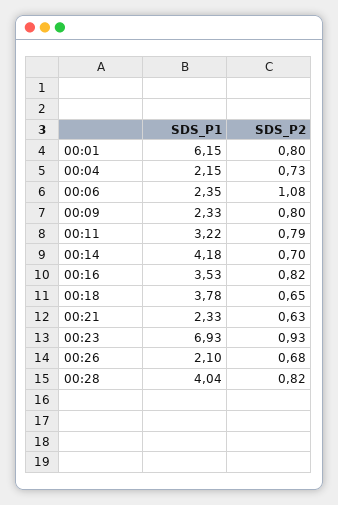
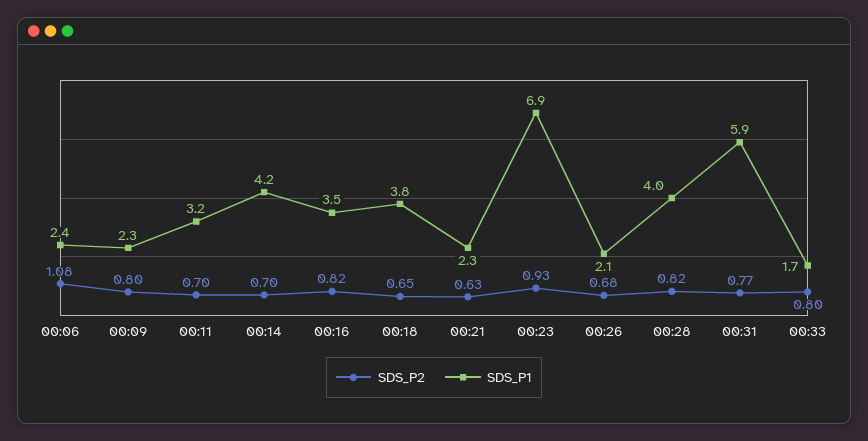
SDS_P1, 00:01: 6.15 -> none
SDS_P2, 00:01: 0.8 -> none
SDS_P1, 00:04: 2.15 -> none
SDS_P2, 00:04: 0.73 -> none
SDS_P2, 00:11: 0.79 -> 0.7
SDS_P2, 00:31: none -> 0.77
SDS_P1, 00:31: none -> 5.9
SDS_P2, 00:33: none -> 0.8
SDS_P1, 00:33: none -> 1.7

